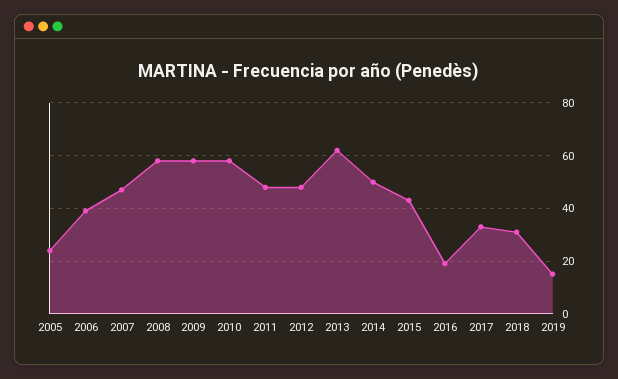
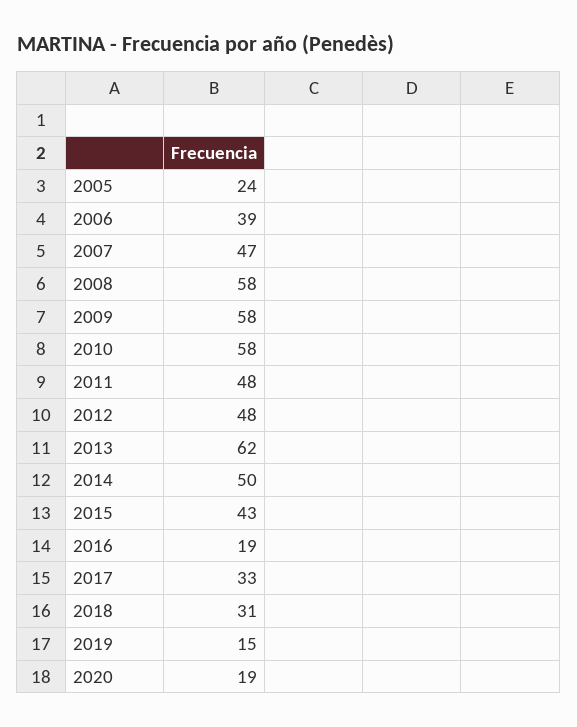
2020: none -> 19

